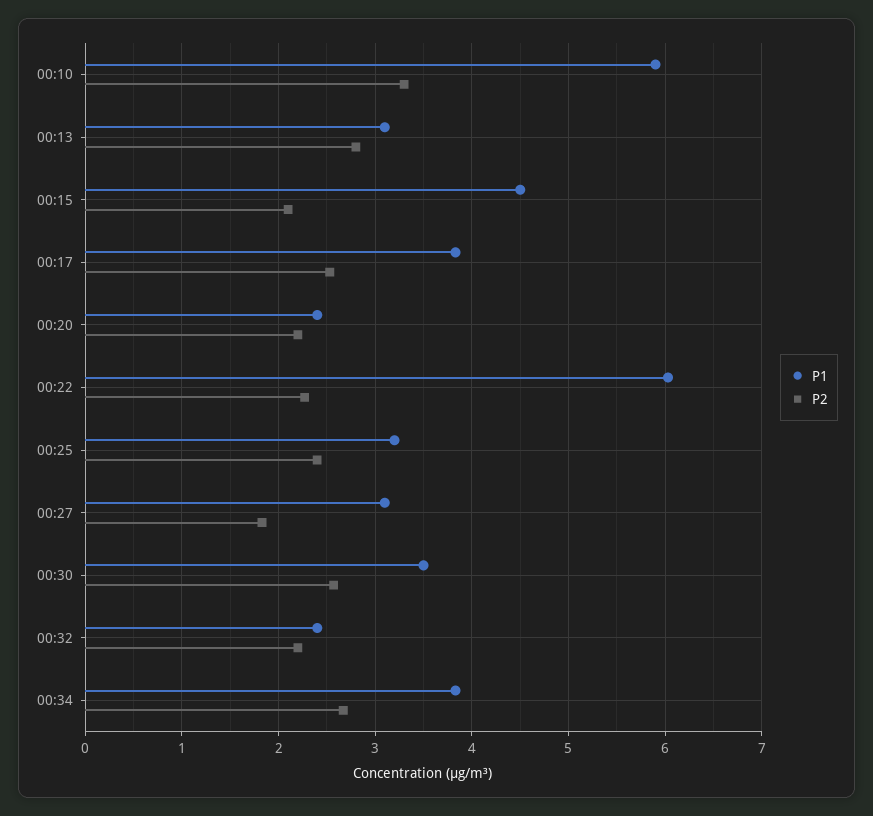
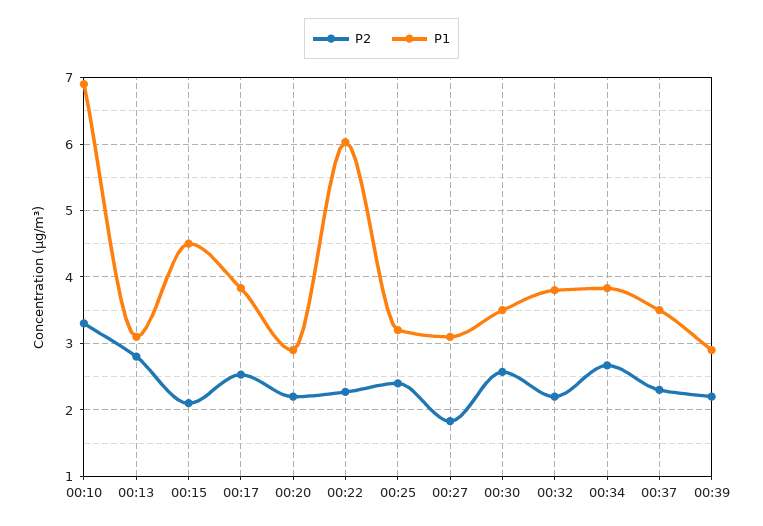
P1, 00:10: 5.9 -> 6.9
P1, 00:20: 2.4 -> 2.9
P1, 00:32: 2.4 -> 3.8
P2, 00:37: none -> 2.3
P1, 00:37: none -> 3.5
P2, 00:39: none -> 2.2
P1, 00:39: none -> 2.9

